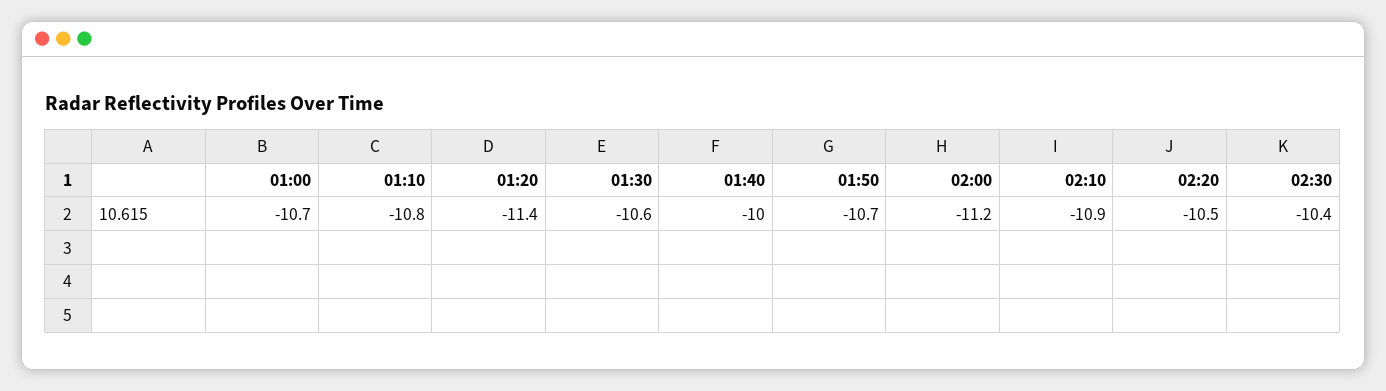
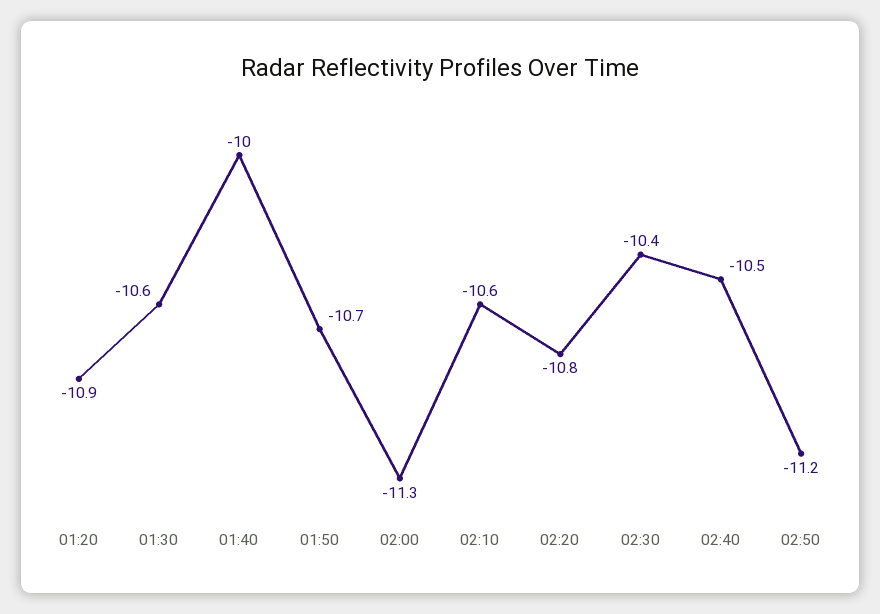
01:00: -10.7 -> none
01:10: -10.8 -> none
01:20: -11.4 -> -10.9
02:00: -11.2 -> -11.3
02:10: -10.9 -> -10.6
02:20: -10.5 -> -10.8
02:40: none -> -10.5
02:50: none -> -11.2

